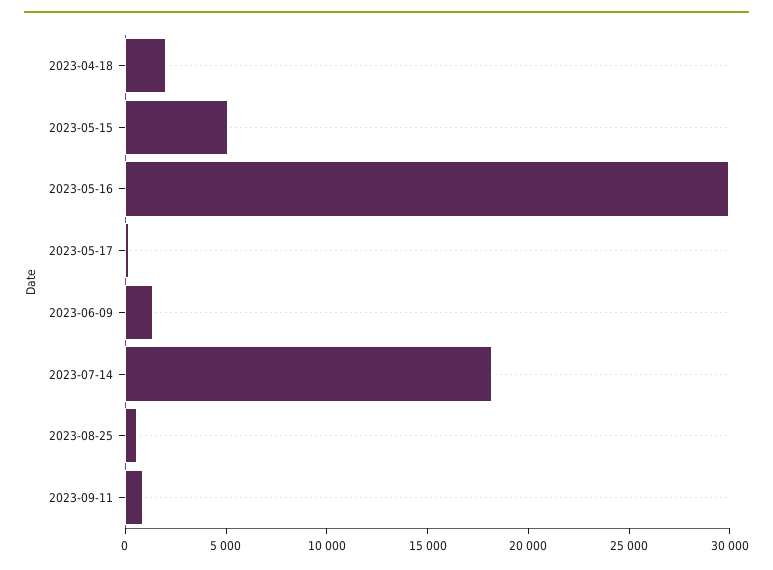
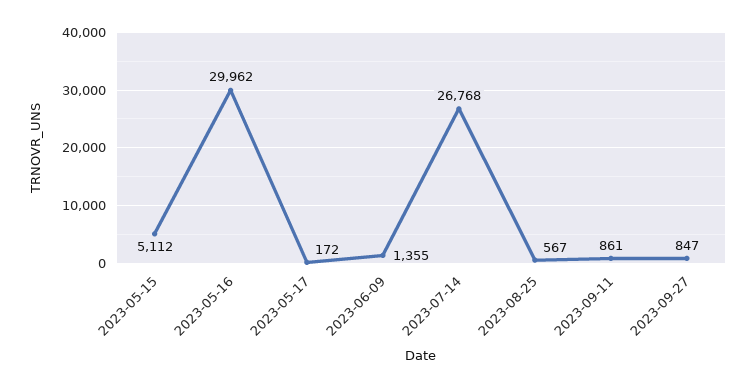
2023-04-18: 2000 -> none
2023-07-14: 18000 -> 26768
2023-09-27: none -> 847

